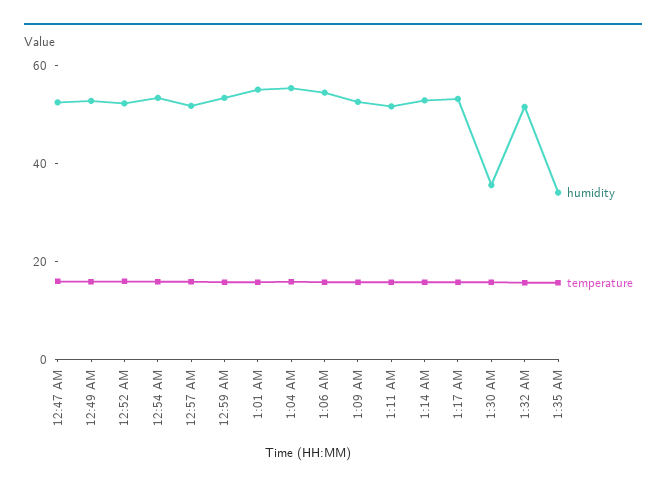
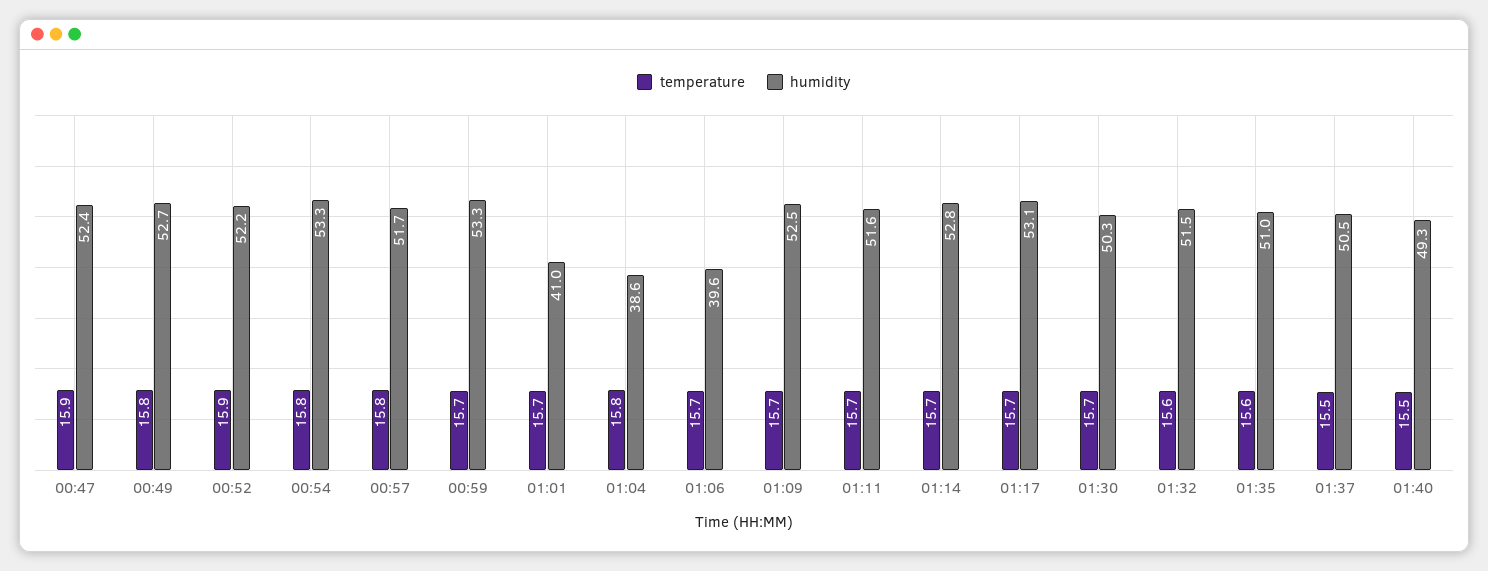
humidity, 1:01 AM: 55 -> 41
humidity, 1:04 AM: 55 -> 38.6
humidity, 1:06 AM: 55 -> 39.6
humidity, 1:30 AM: 35 -> 50.3
humidity, 1:35 AM: 35 -> 51
temperature, 01:37: none -> 15.5
humidity, 01:37: none -> 50.5
temperature, 01:40: none -> 15.5
humidity, 01:40: none -> 49.3

